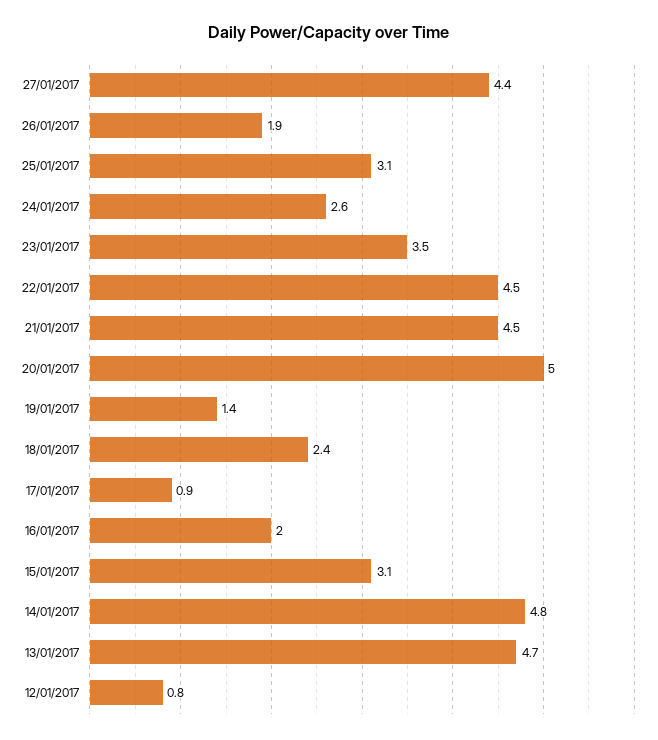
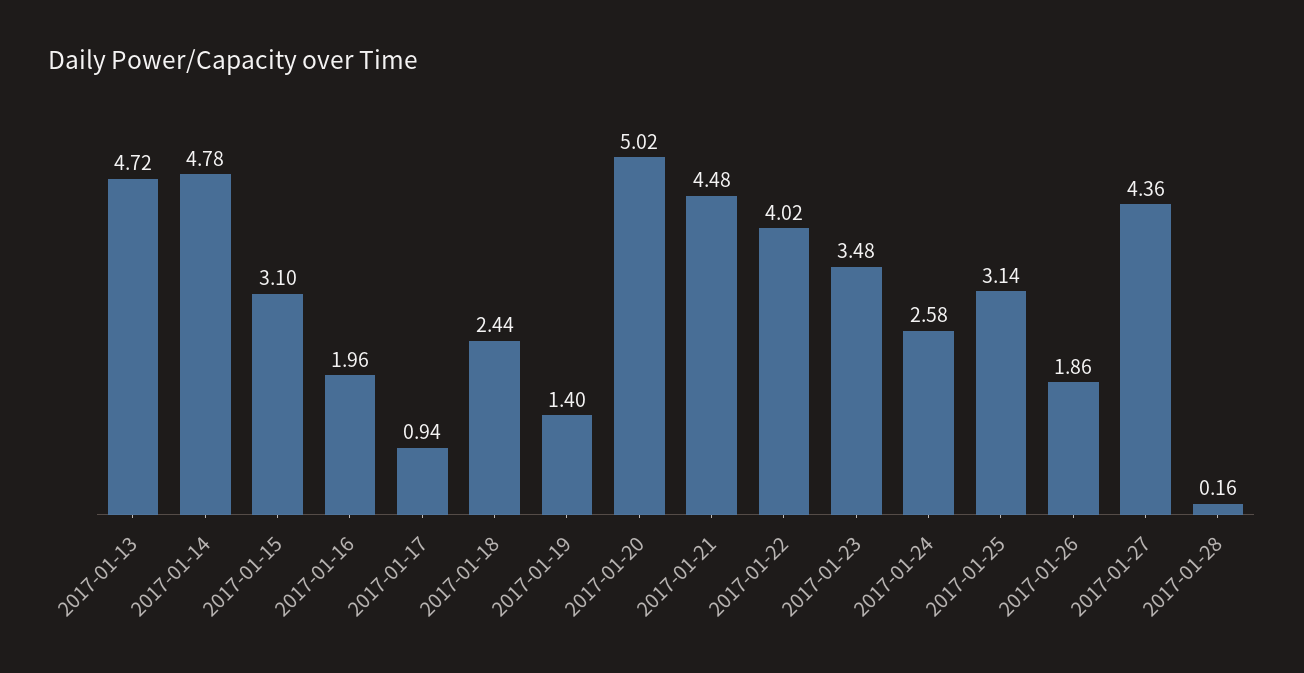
22/01/2017: 4.5 -> 4.02
12/01/2017: 0.8 -> none
2017-01-28: none -> 0.16

